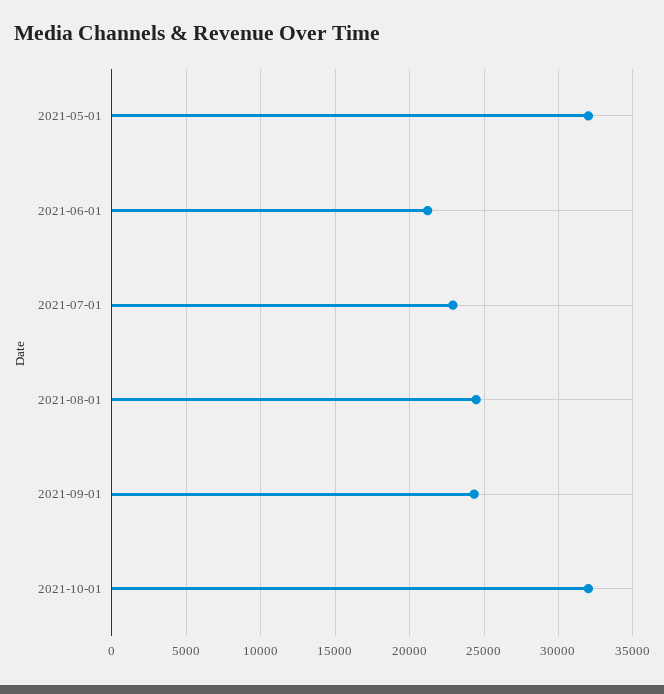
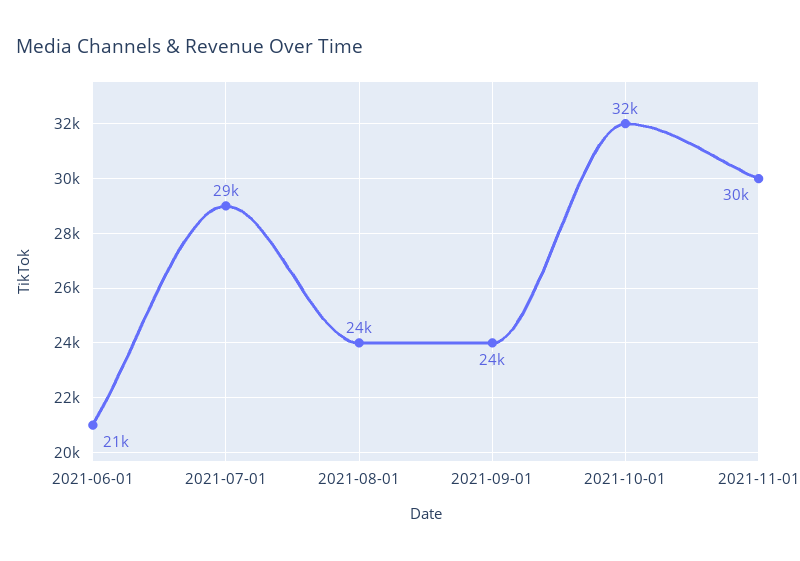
2021-05-01: 32000 -> none
2021-07-01: 23000 -> 29000
2021-11-01: none -> 30000

